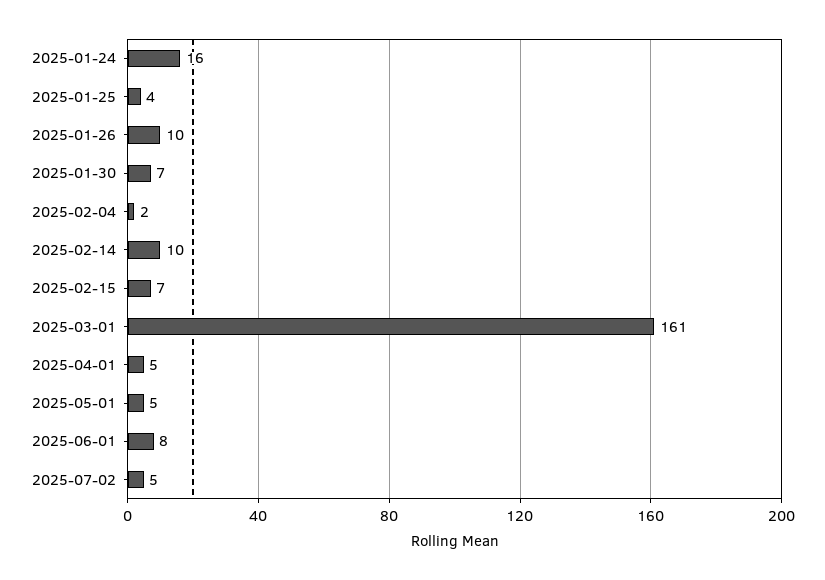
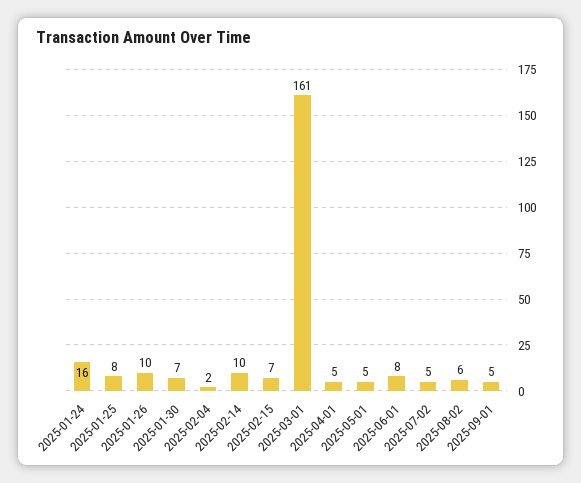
2025-01-25: 4 -> 8
2025-08-02: none -> 6
2025-09-01: none -> 5

